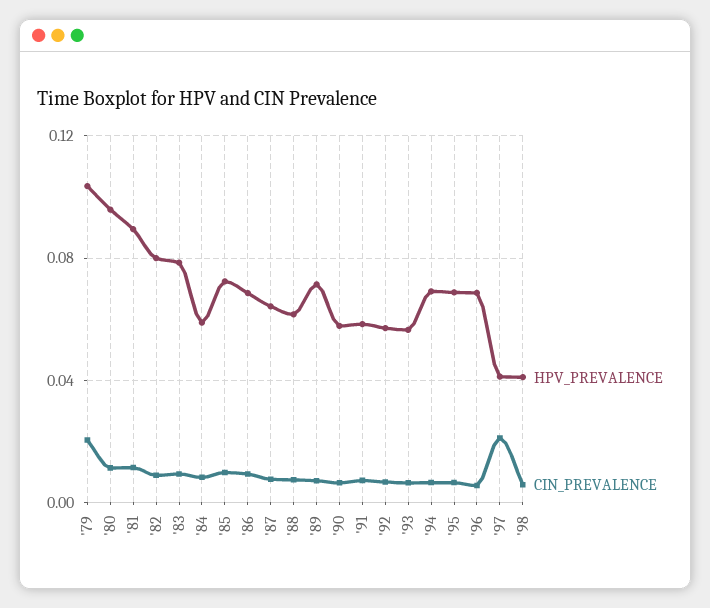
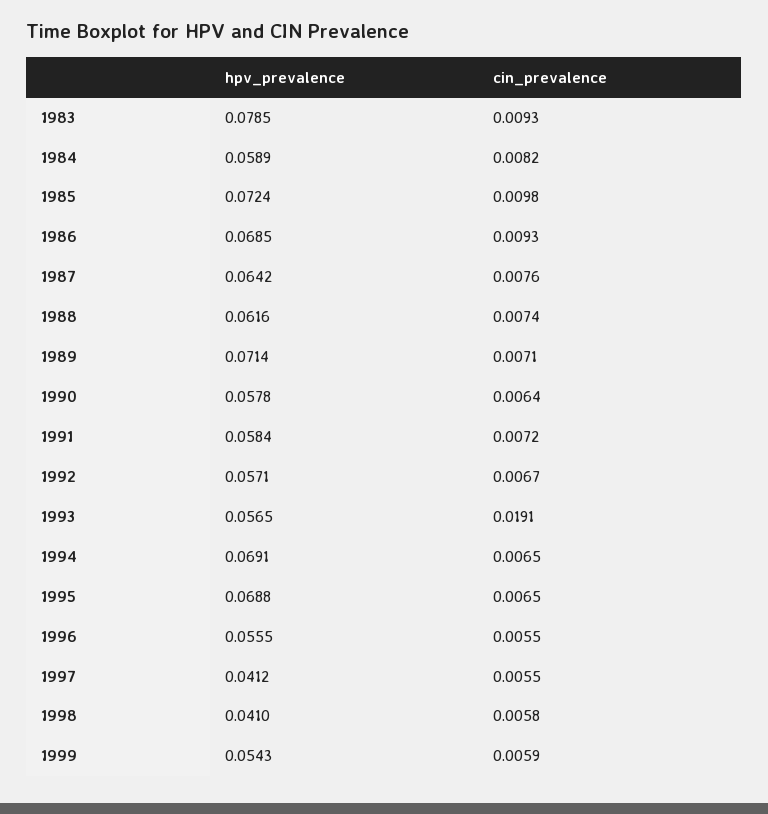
HPV_PREVALENCE, '79: 0.105 -> none
CIN_PREVALENCE, '79: 0.02 -> none
HPV_PREVALENCE, '80: 0.095 -> none
CIN_PREVALENCE, '80: 0.01 -> none
HPV_PREVALENCE, '81: 0.09 -> none
CIN_PREVALENCE, '81: 0.01 -> none
HPV_PREVALENCE, '82: 0.08 -> none
CIN_PREVALENCE, '82: 0.01 -> none
CIN_PREVALENCE, '93: 0.005 -> 0.0191
HPV_PREVALENCE, '96: 0.07 -> 0.0555
CIN_PREVALENCE, '97: 0.02 -> 0.0055
HPV_PREVALENCE, 1999: none -> 0.0543
CIN_PREVALENCE, 1999: none -> 0.0059

